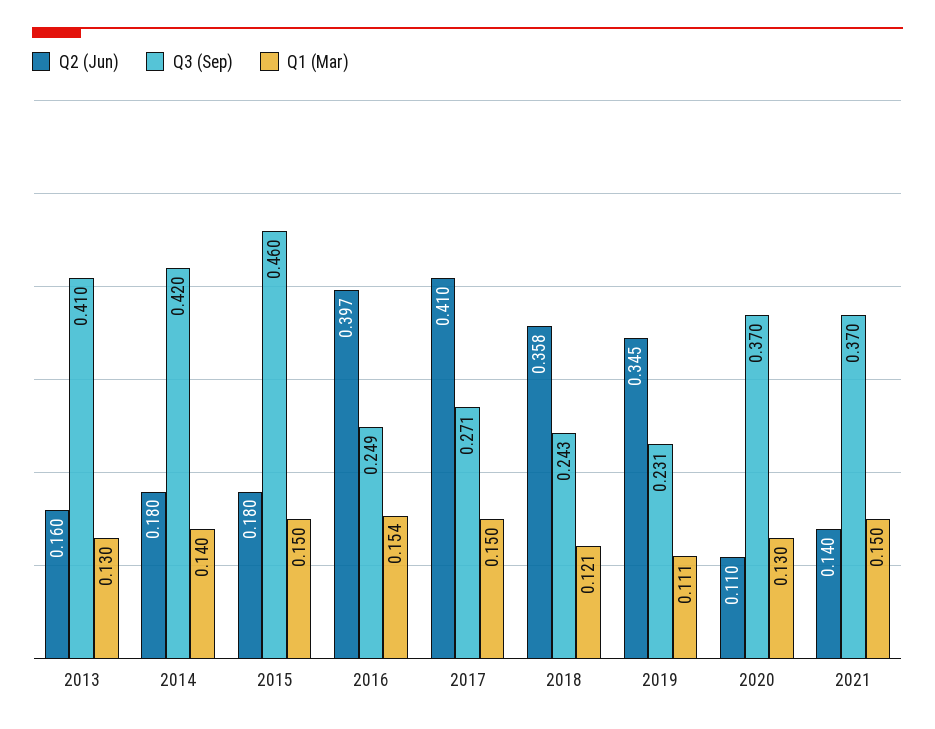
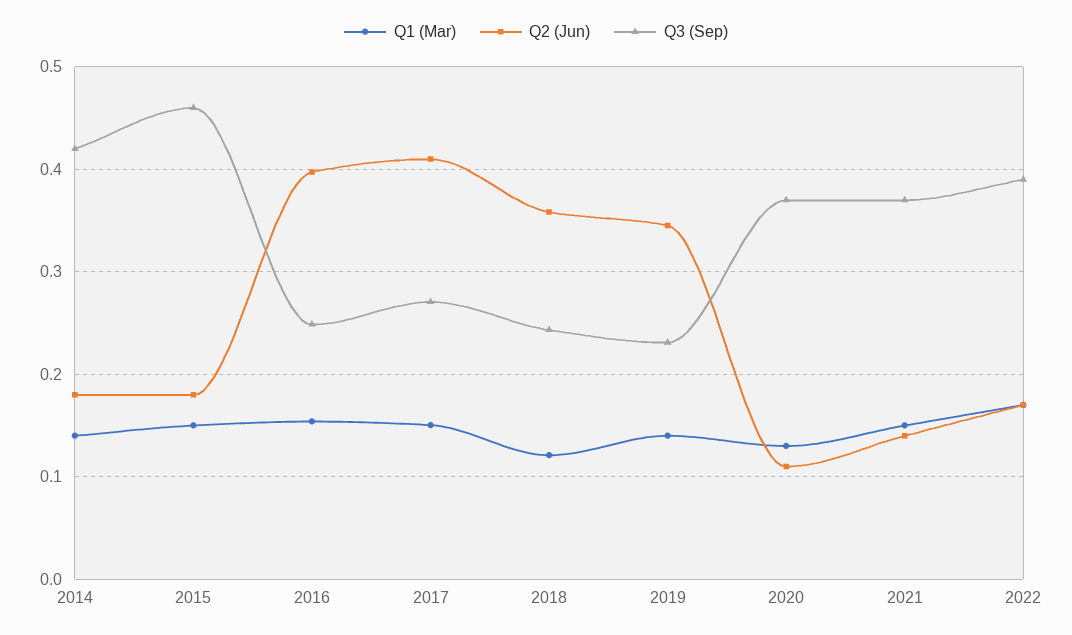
Q2 (Jun), 2013: 0.16 -> none
Q3 (Sep), 2013: 0.41 -> none
Q1 (Mar), 2013: 0.13 -> none
Q1 (Mar), 2019: 0.111 -> 0.14
Q1 (Mar), 2022: none -> 0.17
Q2 (Jun), 2022: none -> 0.17
Q3 (Sep), 2022: none -> 0.39

